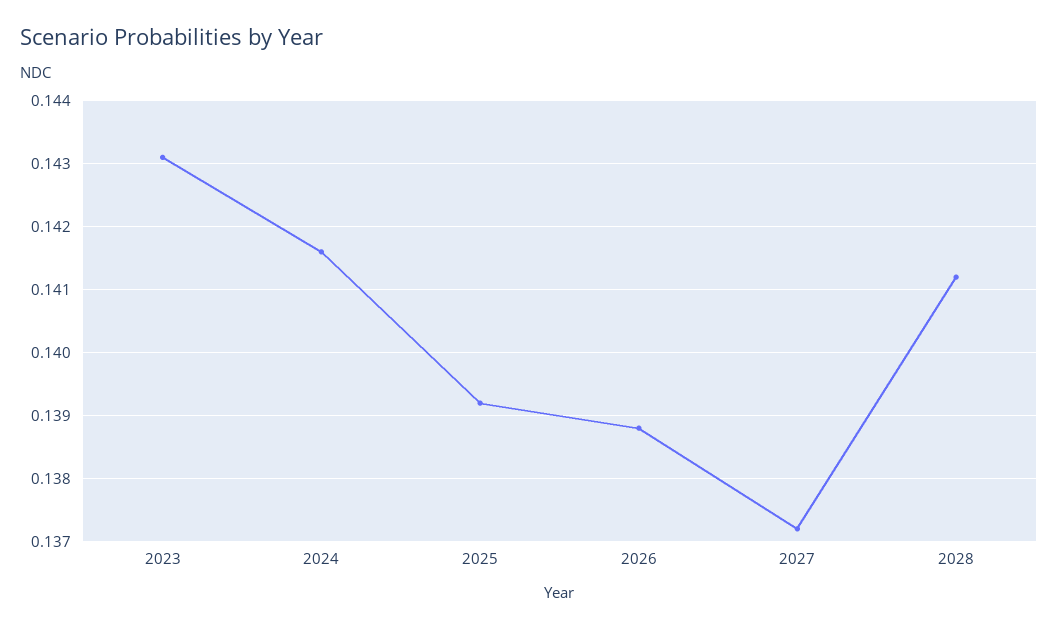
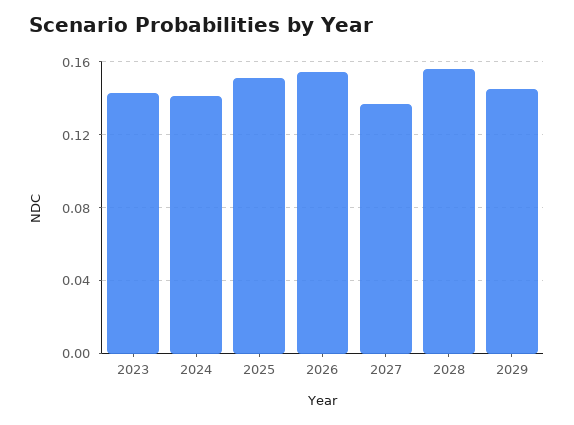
2025: 0.1392 -> 0.15
2026: 0.1388 -> 0.155
2028: 0.1412 -> 0.155
2029: none -> 0.145

